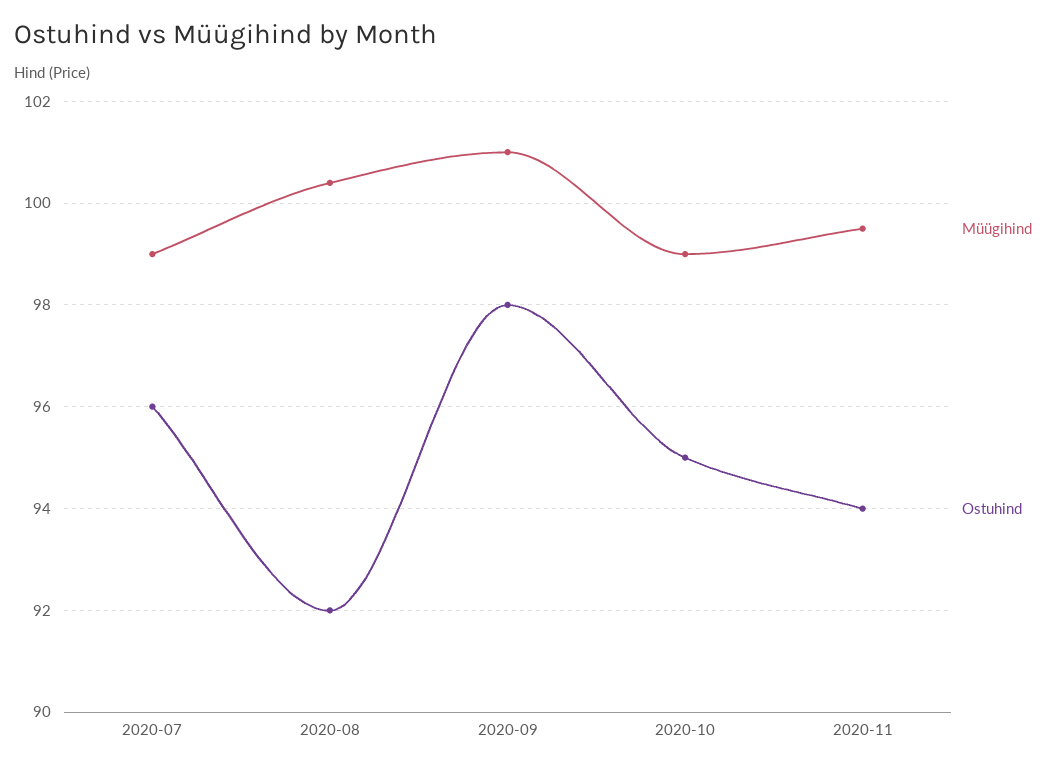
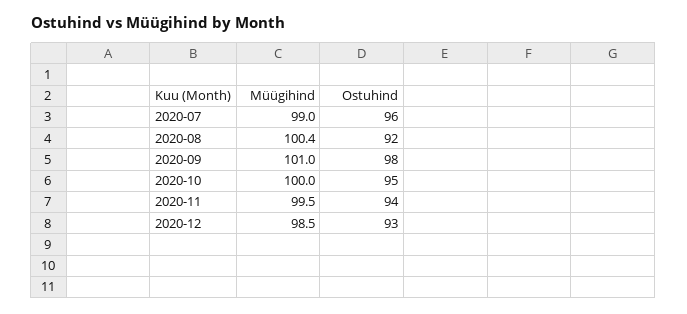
Müügihind, 2020-10: 99 -> 100
Müügihind, 2020-12: none -> 98.5
Ostuhind, 2020-12: none -> 93

